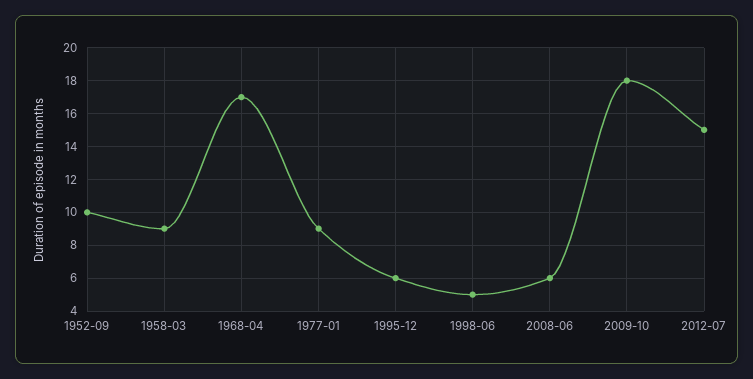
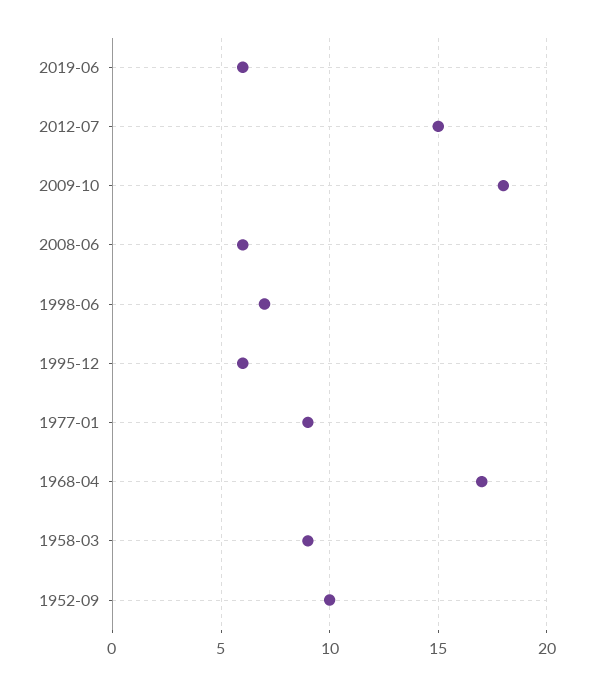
1998-06: 5 -> 7
2019-06: none -> 6

